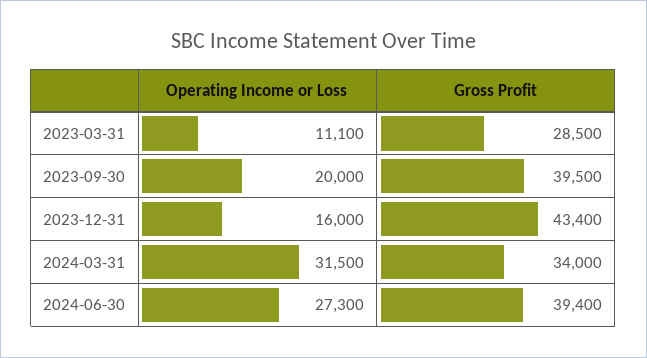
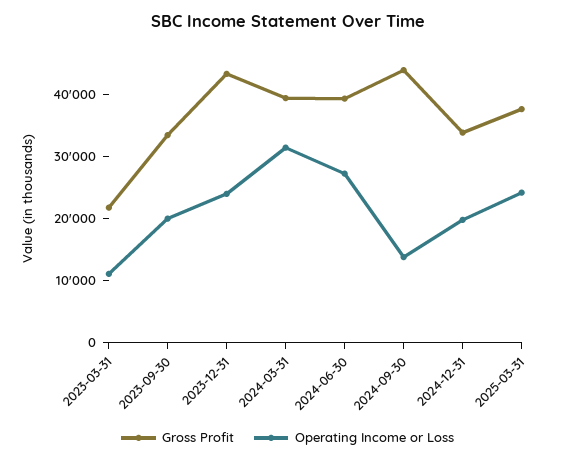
Gross Profit, 2023-03-31: 28500 -> 22000
Gross Profit, 2023-09-30: 39500 -> 34000
Operating Income or Loss, 2023-12-31: 16000 -> 24000
Gross Profit, 2024-03-31: 34000 -> 40000
Gross Profit, 2024-09-30: none -> 44000
Operating Income or Loss, 2024-09-30: none -> 14000
Gross Profit, 2024-12-31: none -> 34000
Operating Income or Loss, 2024-12-31: none -> 20000
Gross Profit, 2025-03-31: none -> 38000
Operating Income or Loss, 2025-03-31: none -> 24000

